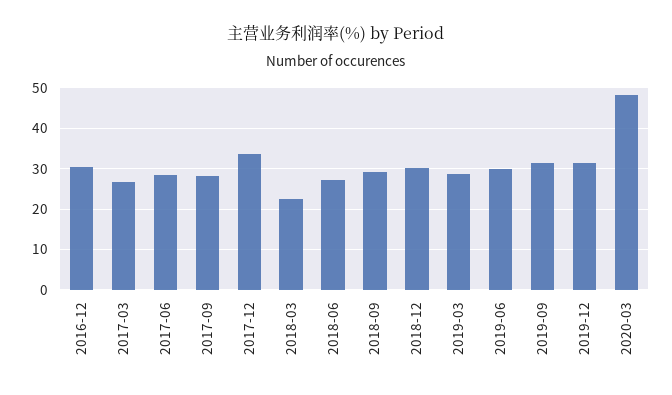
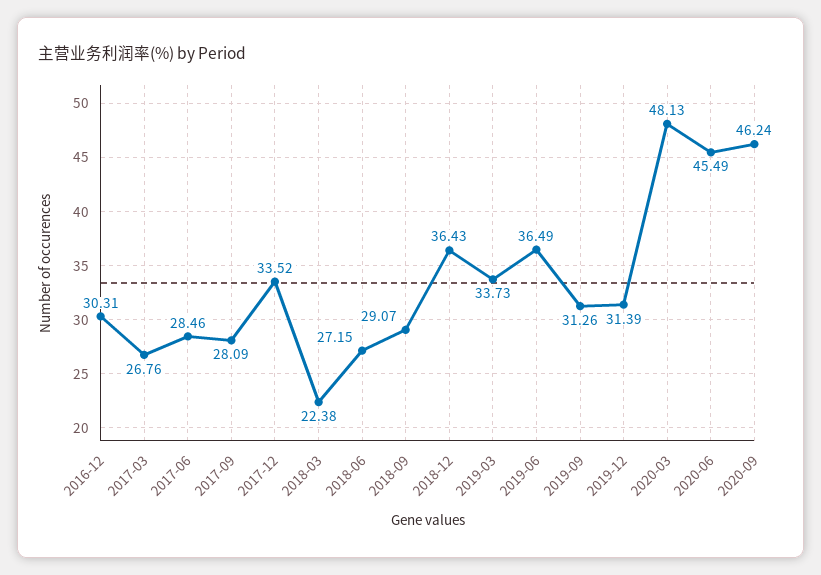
2018-12: 30 -> 36.43
2019-03: 28 -> 33.73
2019-06: 30 -> 36.49
2020-06: none -> 45.49
2020-09: none -> 46.24

